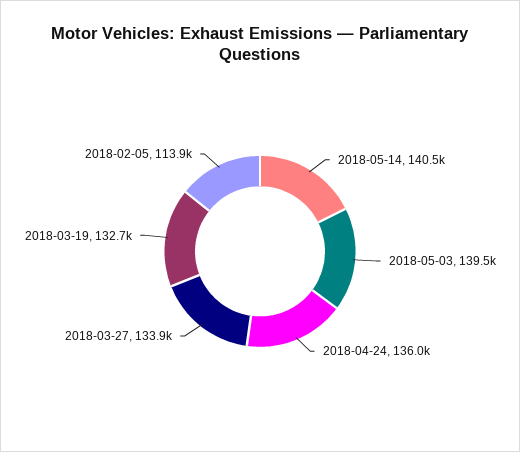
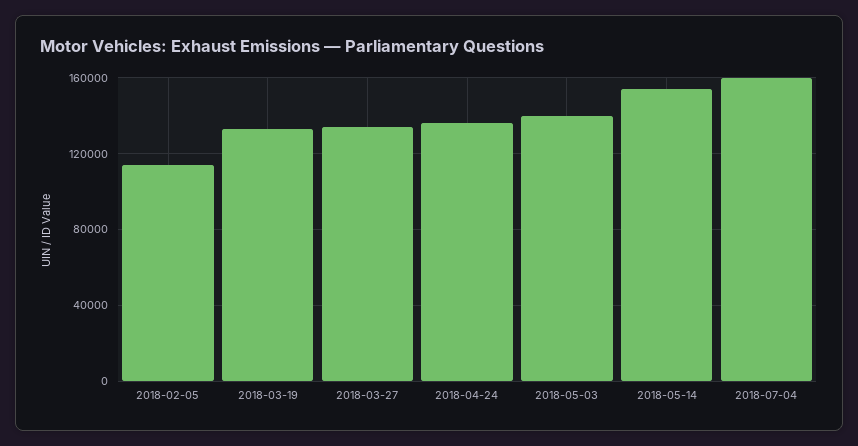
2018-05-14: 140500 -> 155000
2018-07-04: none -> 160000

